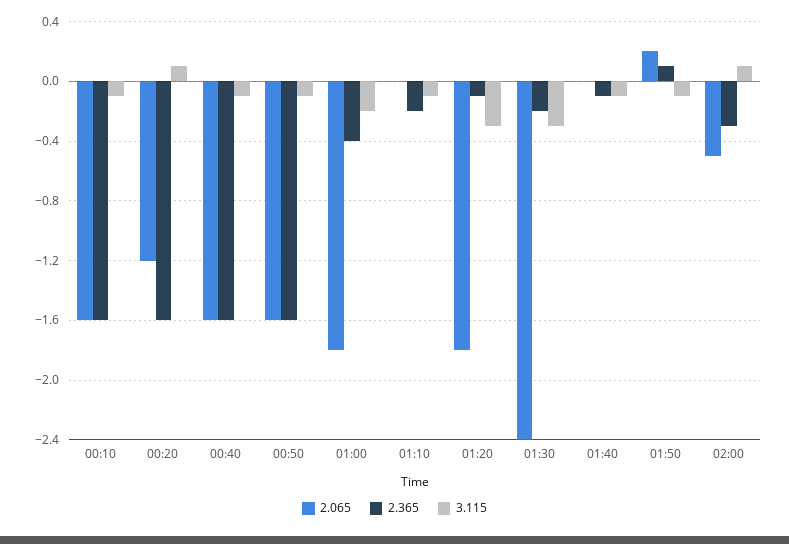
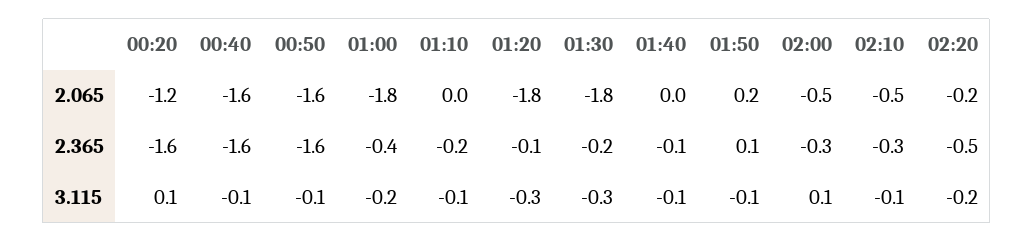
2.065, 00:10: -1.6 -> none
2.365, 00:10: -1.6 -> none
3.115, 00:10: -0.1 -> none
2.065, 01:30: -2.4 -> -1.8
2.065, 02:10: none -> -0.5
2.065, 02:20: none -> -0.2
2.365, 02:10: none -> -0.3
2.365, 02:20: none -> -0.5
3.115, 02:10: none -> -0.1
3.115, 02:20: none -> -0.2

